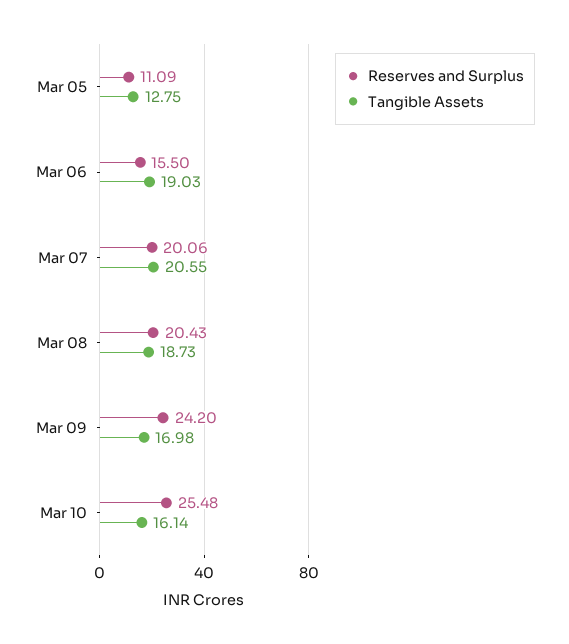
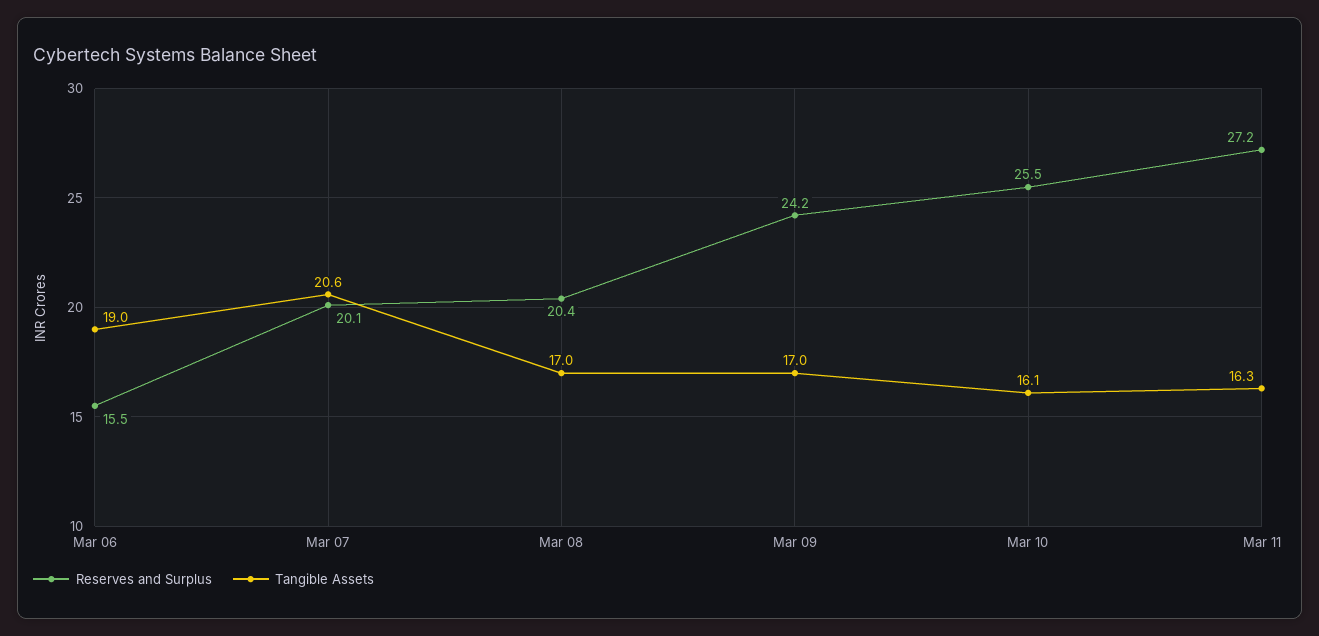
Reserves and Surplus, Mar 05: 11.09 -> none
Tangible Assets, Mar 05: 12.75 -> none
Tangible Assets, Mar 08: 18.73 -> 17
Reserves and Surplus, Mar 11: none -> 27.2
Tangible Assets, Mar 11: none -> 16.3

